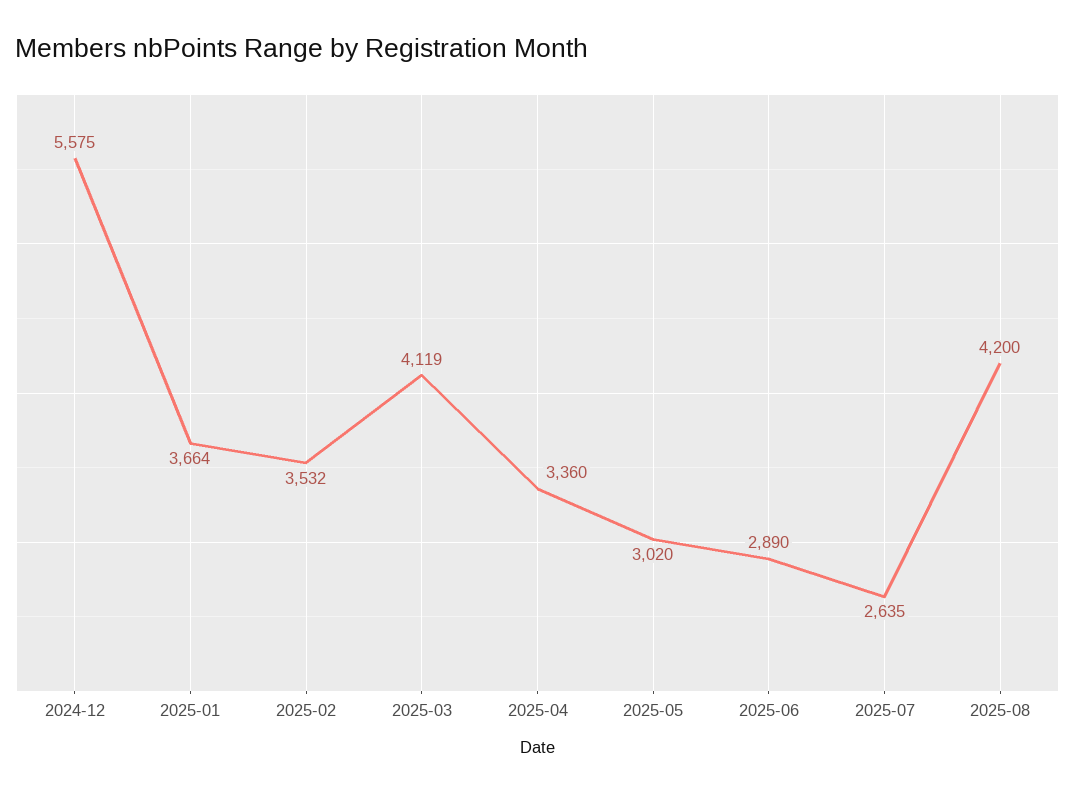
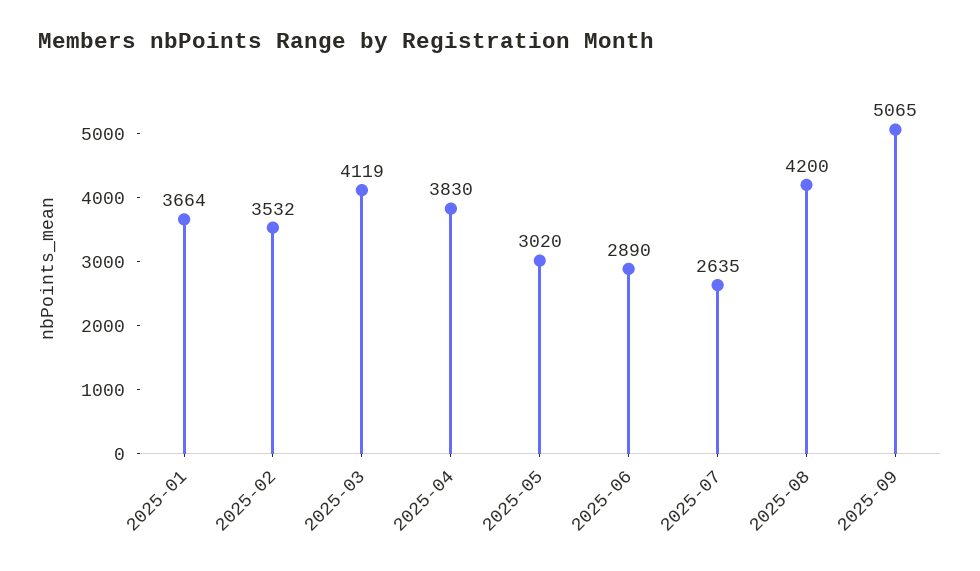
2024-12: 5575 -> none
2025-04: 3360 -> 3830
2025-09: none -> 5065

